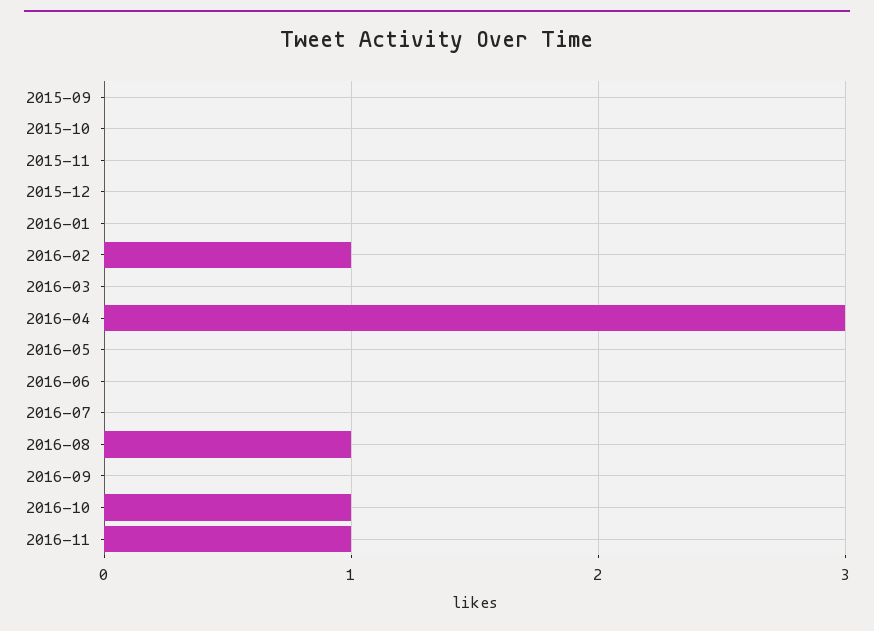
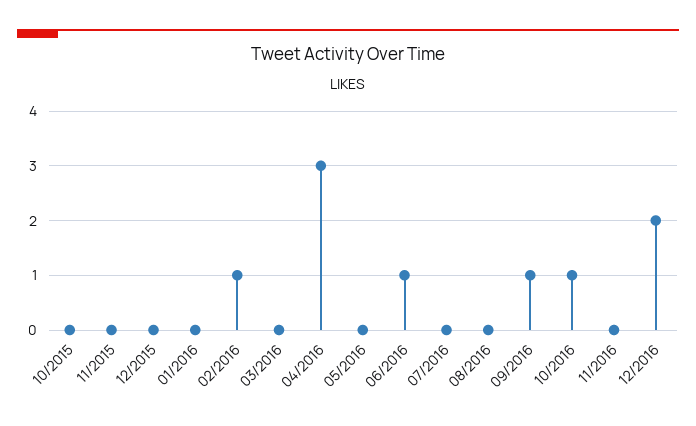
2015-09: 0 -> none
2016-06: 0 -> 1
2016-08: 1 -> 0
2016-09: 0 -> 1
2016-11: 1 -> 0
12/2016: none -> 2

